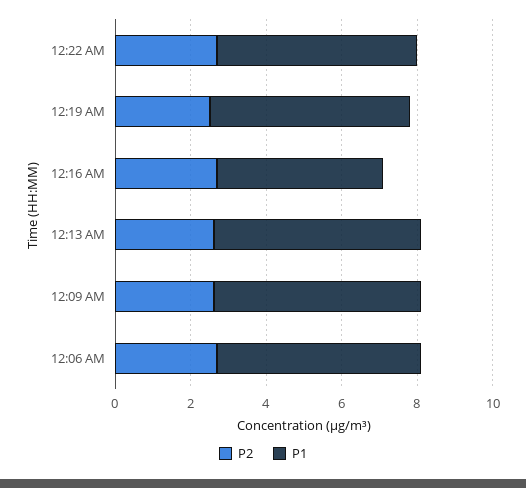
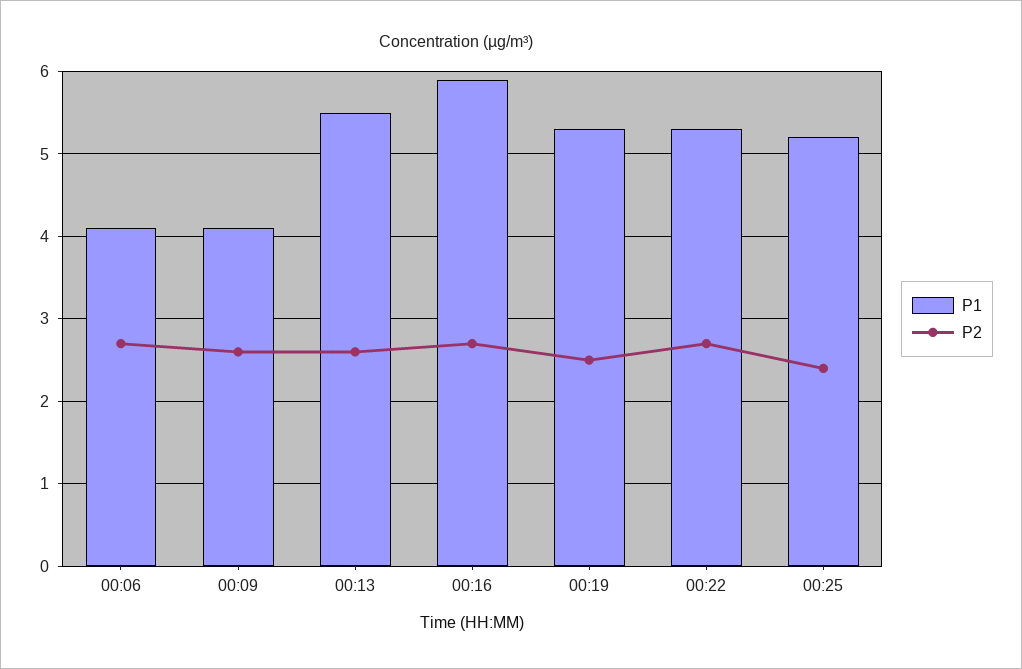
P1, 12:16 AM: 4.5 -> 5.9
P1, 12:09 AM: 5.5 -> 4.1
P1, 12:06 AM: 5.5 -> 4.1
P1, 00:25: none -> 5.2
P2, 00:25: none -> 2.4

